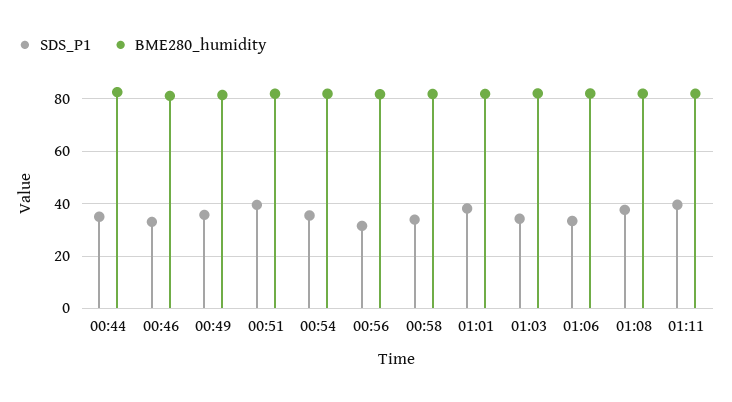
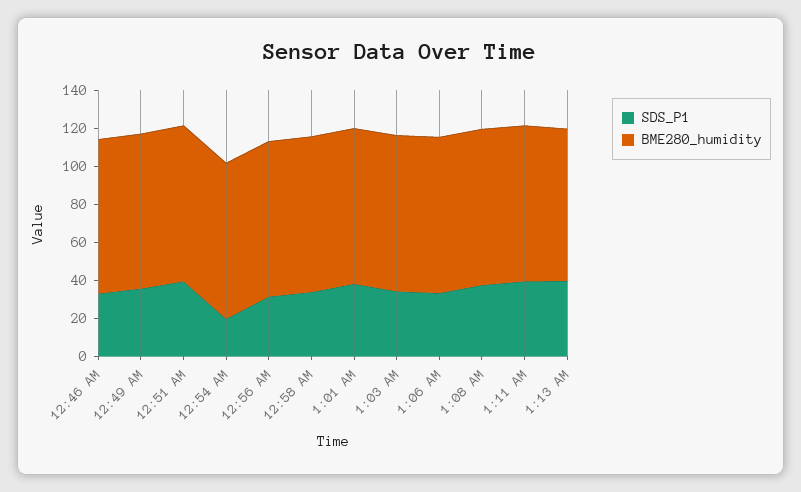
SDS_P1, 00:44: 35 -> none
BME280_humidity, 00:44: 82.5 -> none
SDS_P1, 00:54: 35 -> 20
SDS_P1, 1:13 AM: none -> 40
BME280_humidity, 1:13 AM: none -> 80

